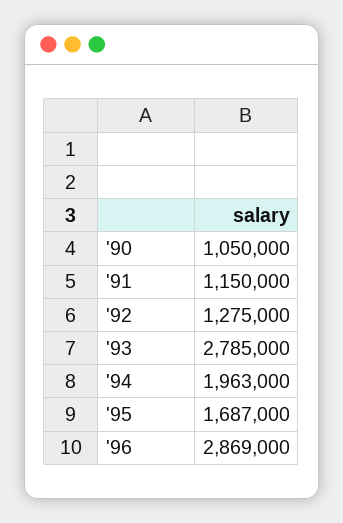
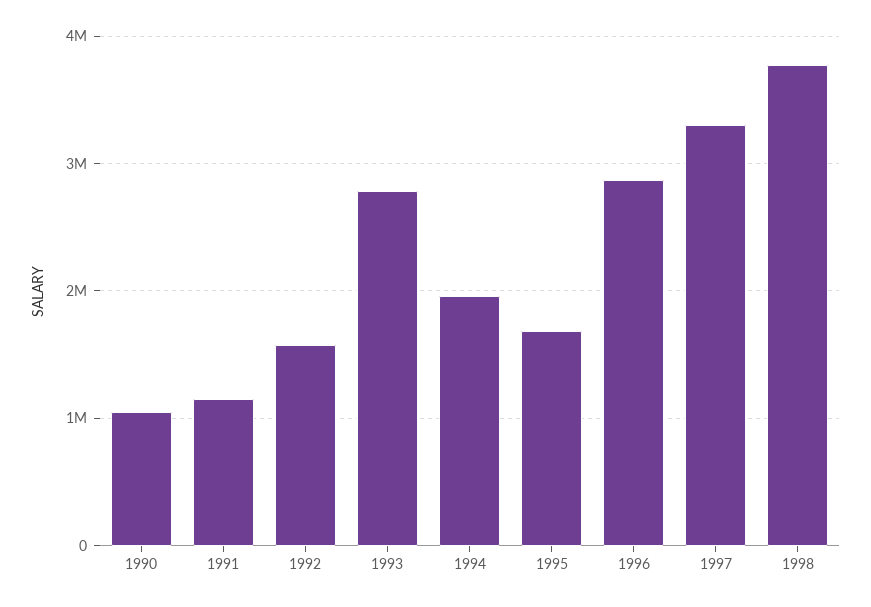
'92: 1275000 -> 1600000
1997: none -> 3300000
1998: none -> 3800000

